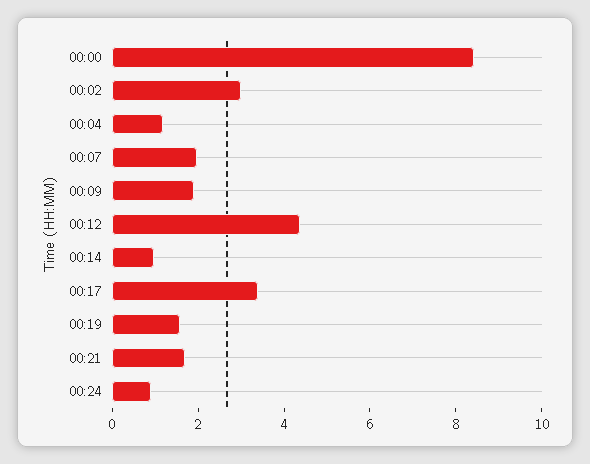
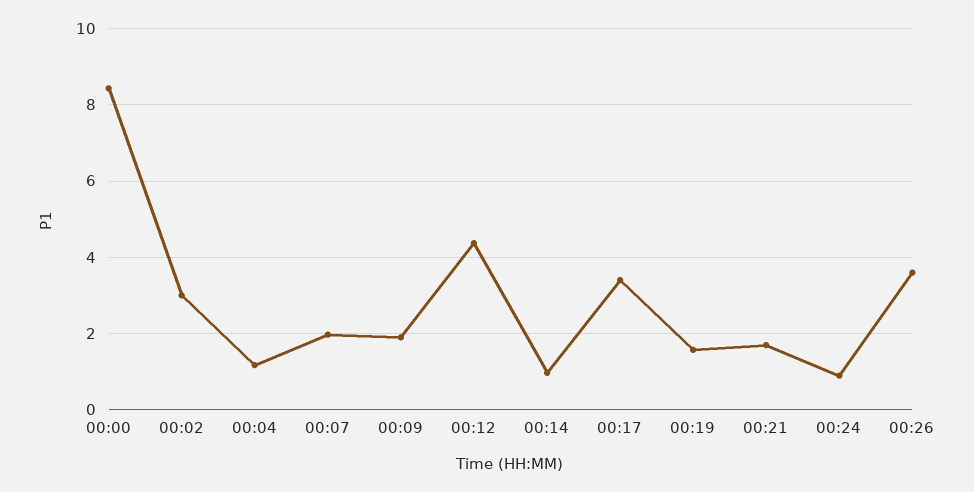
00:26: none -> 3.6

